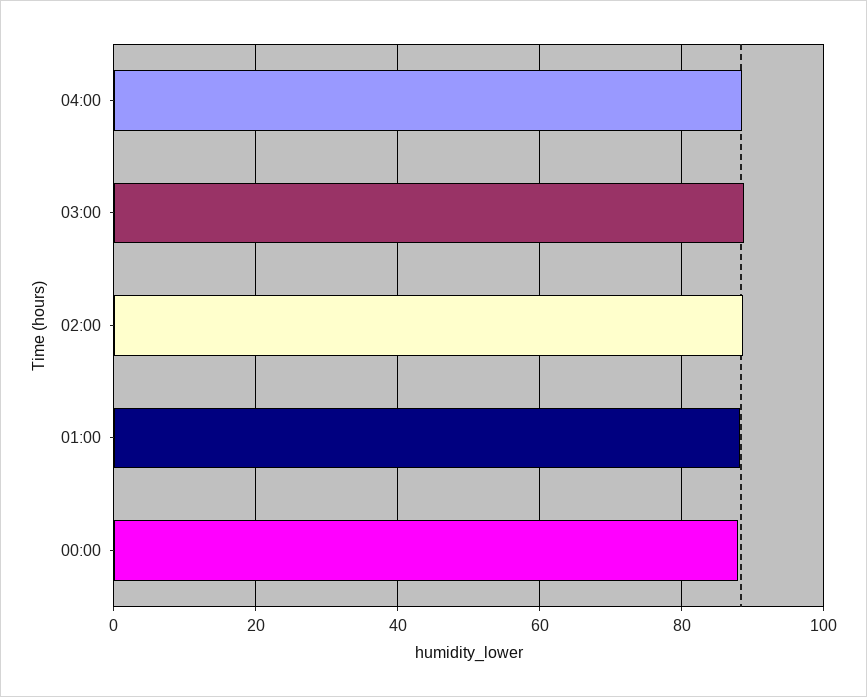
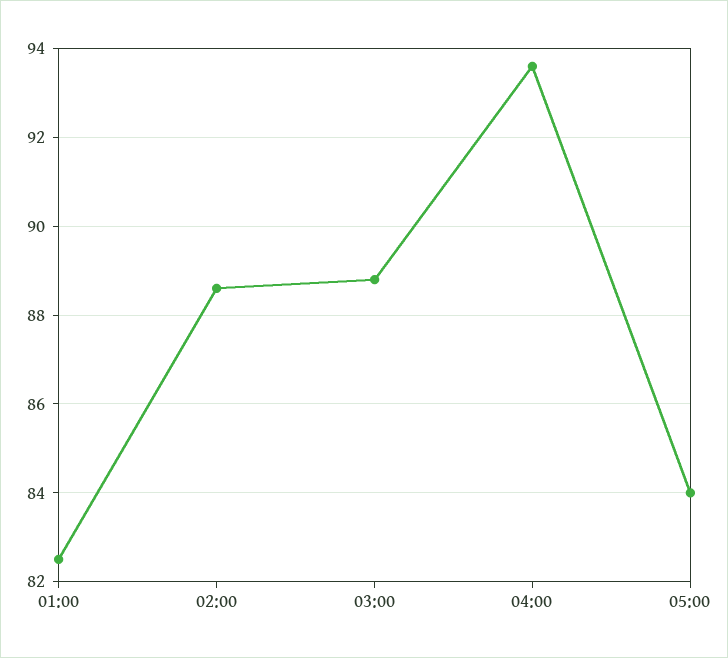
04:00: 88 -> 93.5
01:00: 88 -> 82.5
00:00: 88 -> none
05:00: none -> 84

